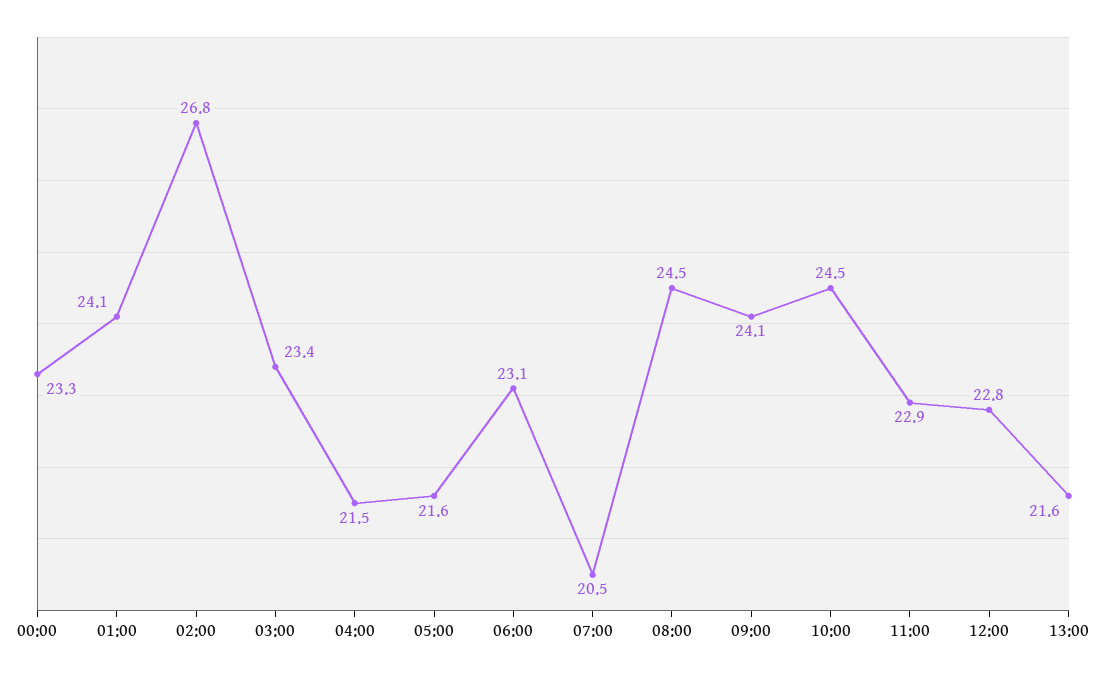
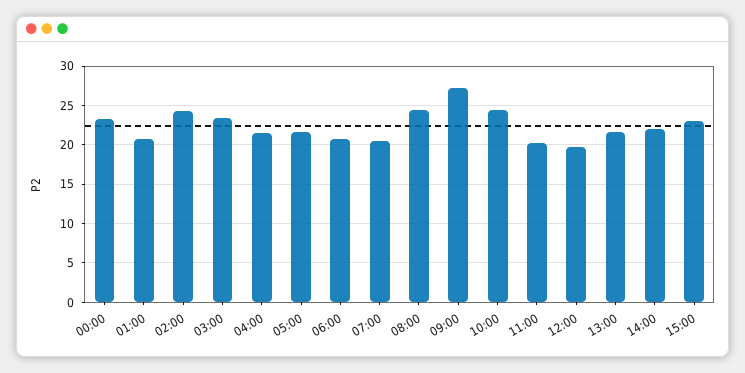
01:00: 24.1 -> 21
02:00: 26.8 -> 24
06:00: 23.1 -> 21
09:00: 24.1 -> 27
11:00: 22.9 -> 20
12:00: 22.8 -> 20
14:00: none -> 22
15:00: none -> 23

